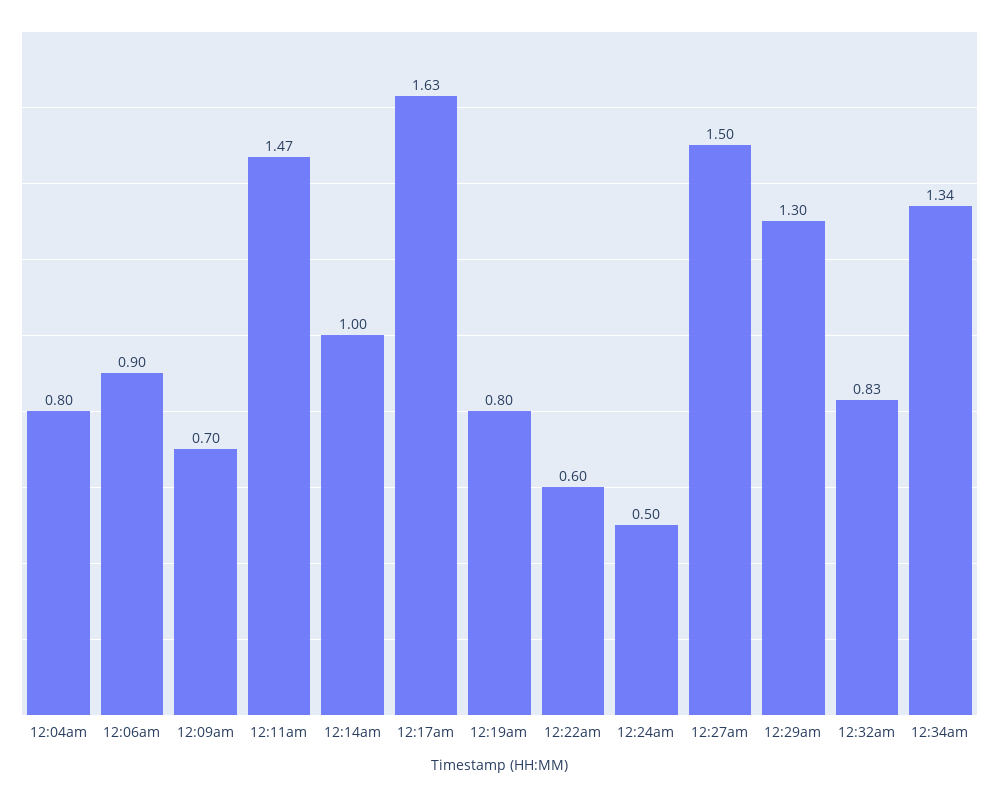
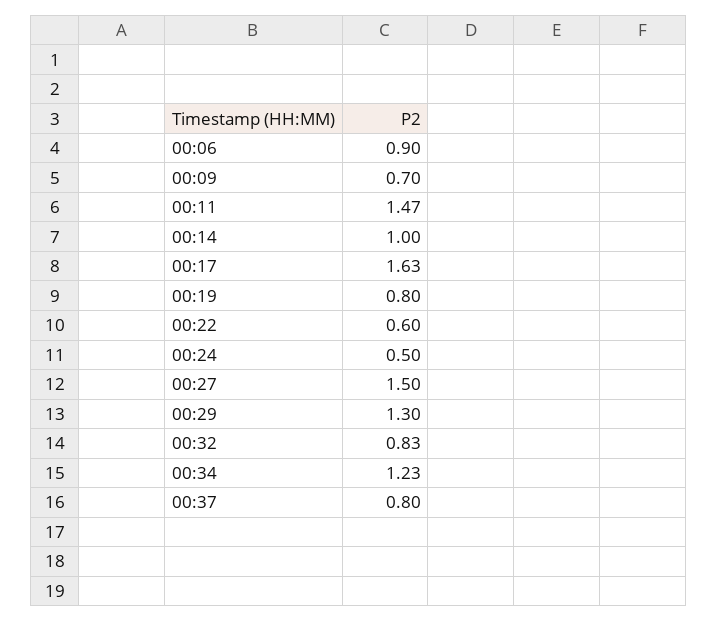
12:04am: 0.8 -> none
12:34am: 1.34 -> 1.23
00:37: none -> 0.8

